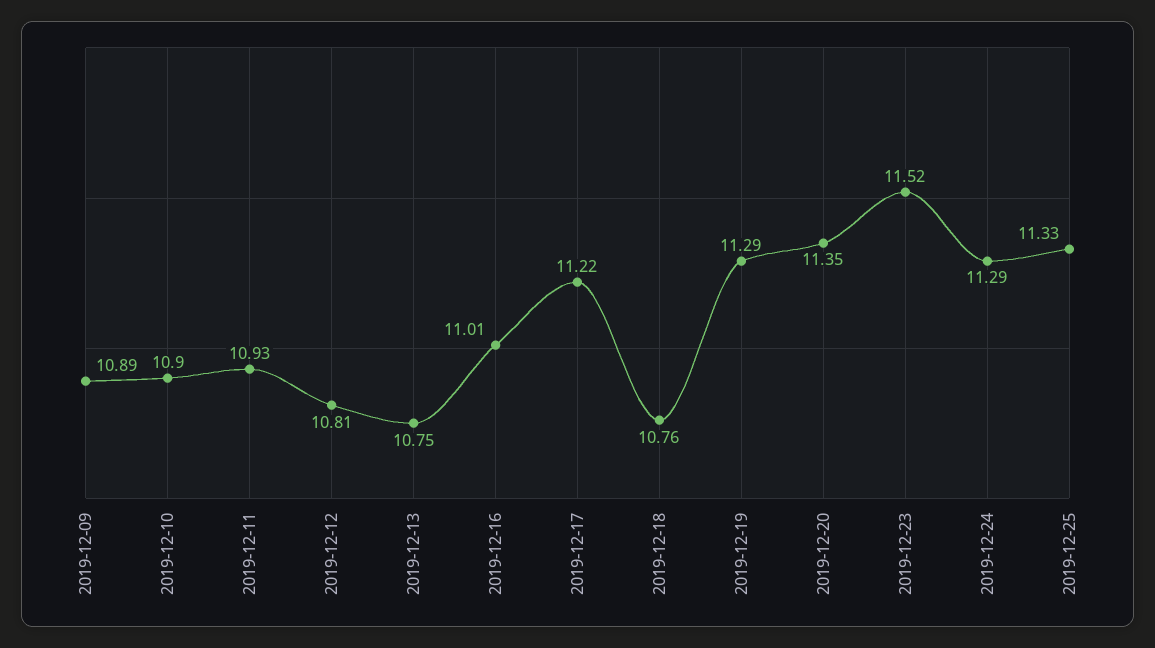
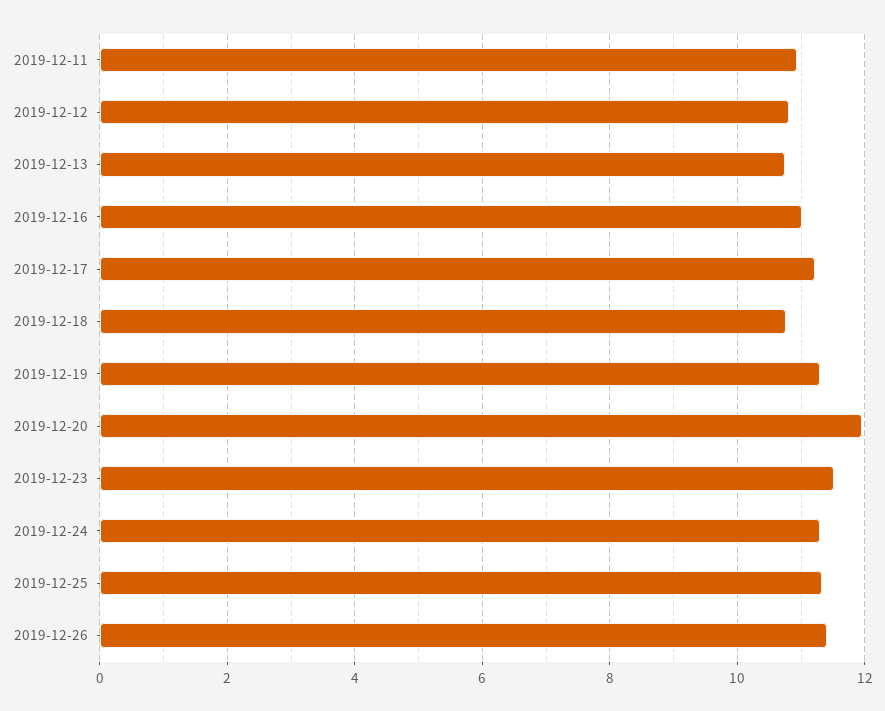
2019-12-09: 10.89 -> none
2019-12-10: 10.9 -> none
2019-12-20: 11.35 -> 12
2019-12-26: none -> 11.4

